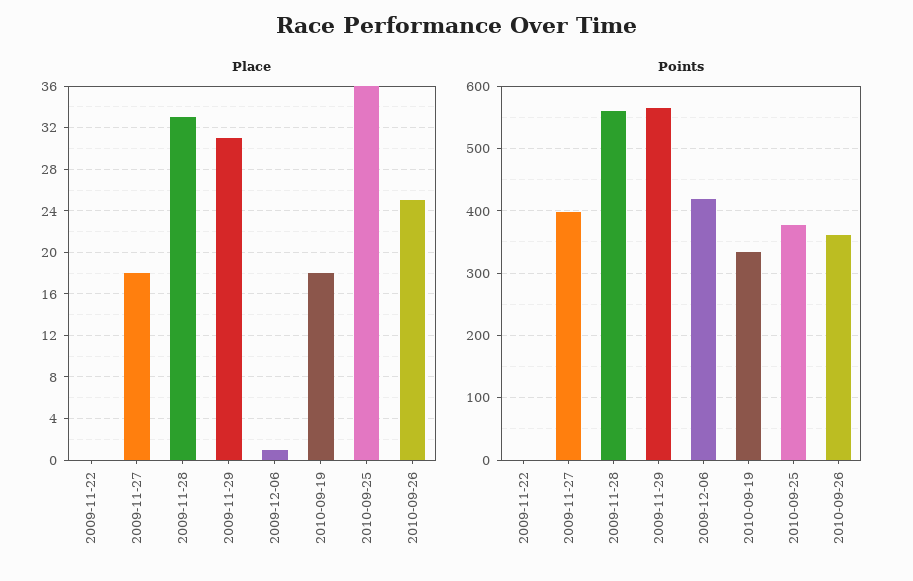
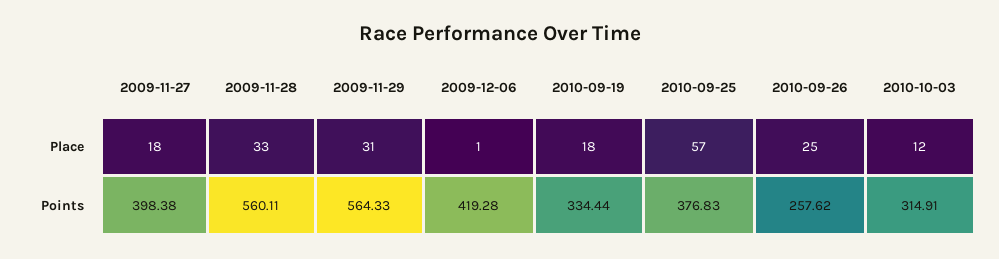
Place, 2009-11-22: 0 -> none
Place, 2010-09-25: 36 -> 57
Points, 2009-11-22: 0 -> none
Points, 2010-09-26: 360 -> 257.62
Place, 2010-10-03: none -> 12
Points, 2010-10-03: none -> 314.91

